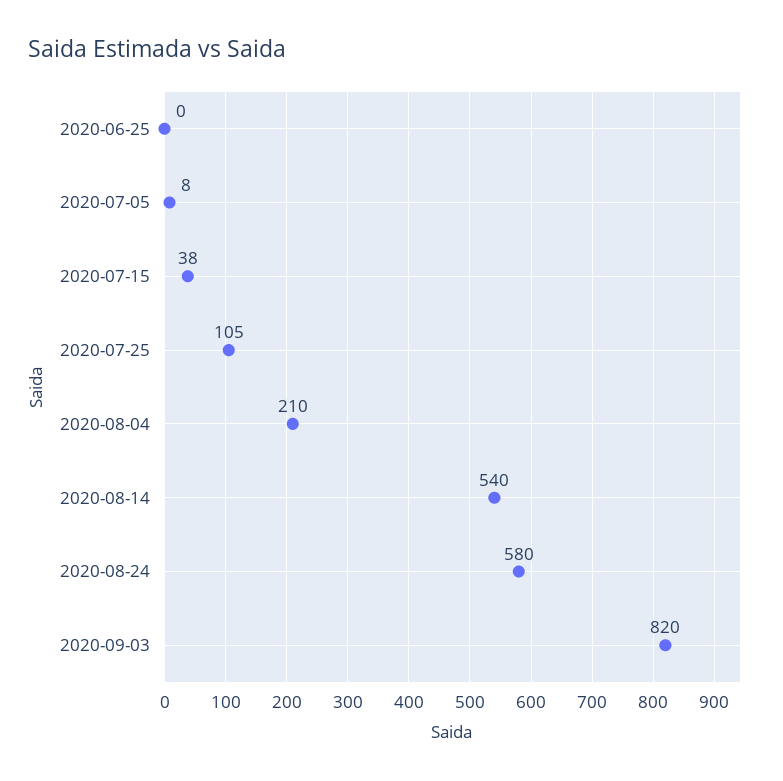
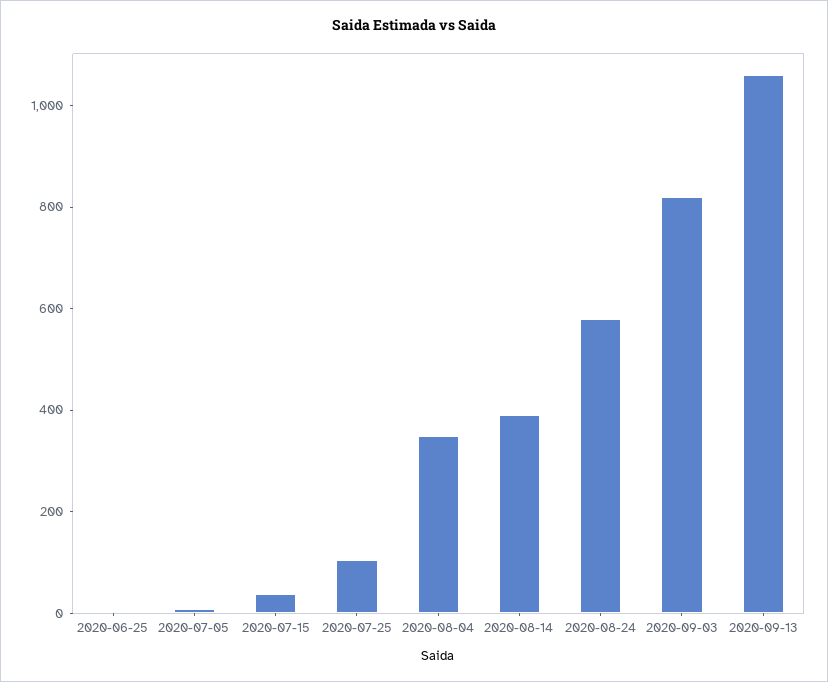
2020-08-04: 210 -> 350
2020-08-14: 540 -> 400
2020-09-13: none -> 1050

